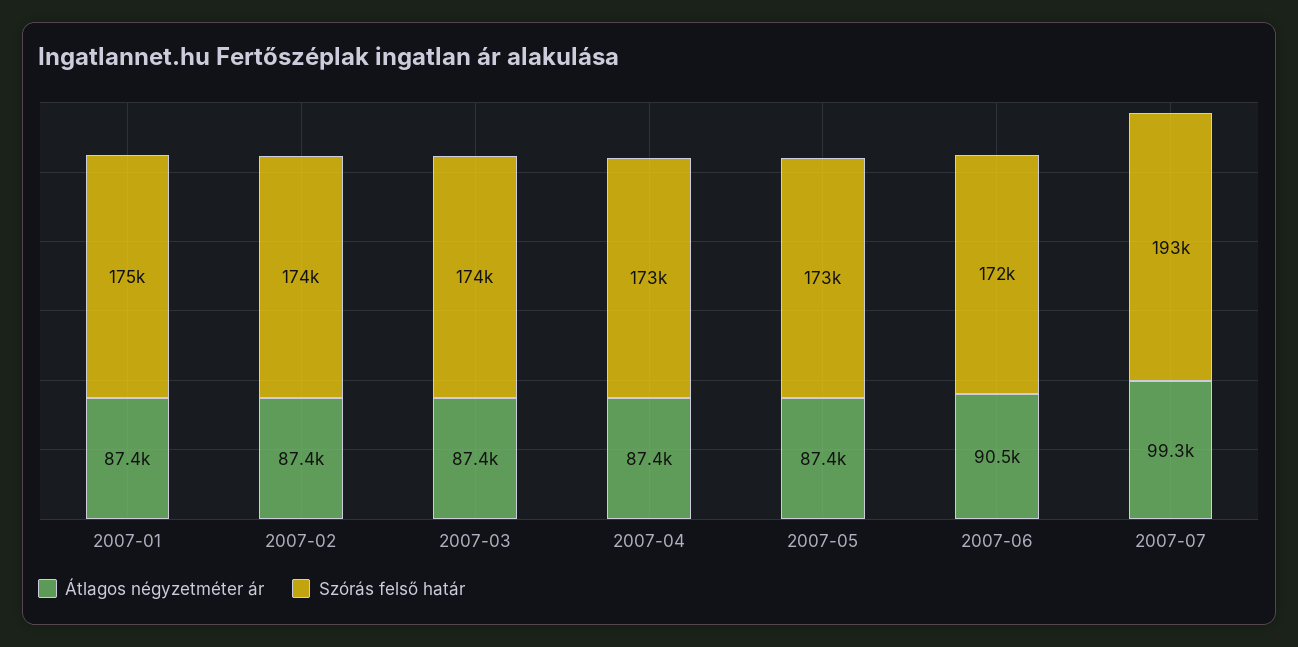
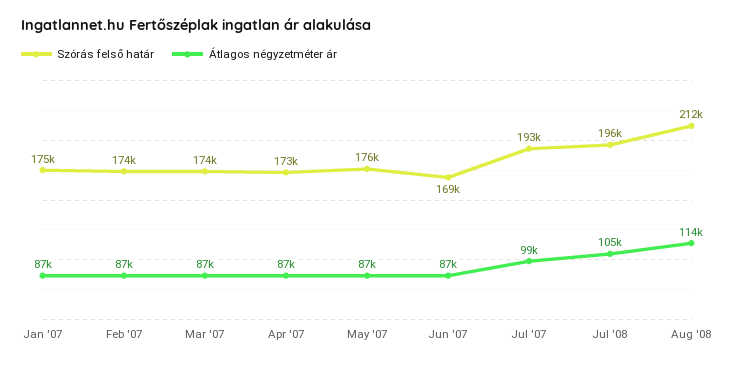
Szórás felső határ, 2007-05: 173000 -> 176000
Átlagos négyzetméter ár, 2007-06: 90500 -> 87000
Szórás felső határ, 2007-06: 172000 -> 169000
Szórás felső határ, Jul '08: none -> 196000
Átlagos négyzetméter ár, Jul '08: none -> 105000
Szórás felső határ, Aug '08: none -> 212000
Átlagos négyzetméter ár, Aug '08: none -> 114000

